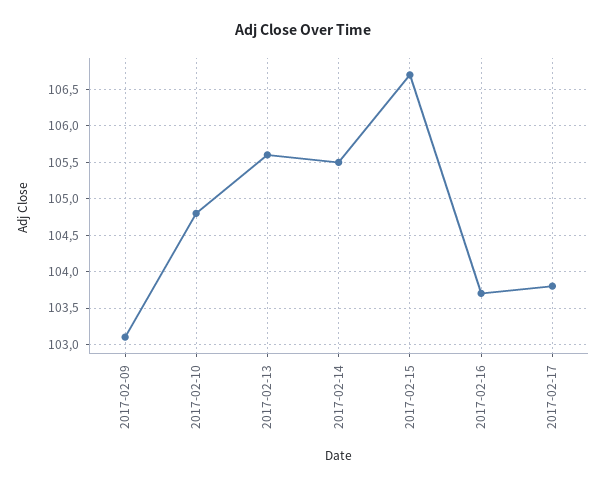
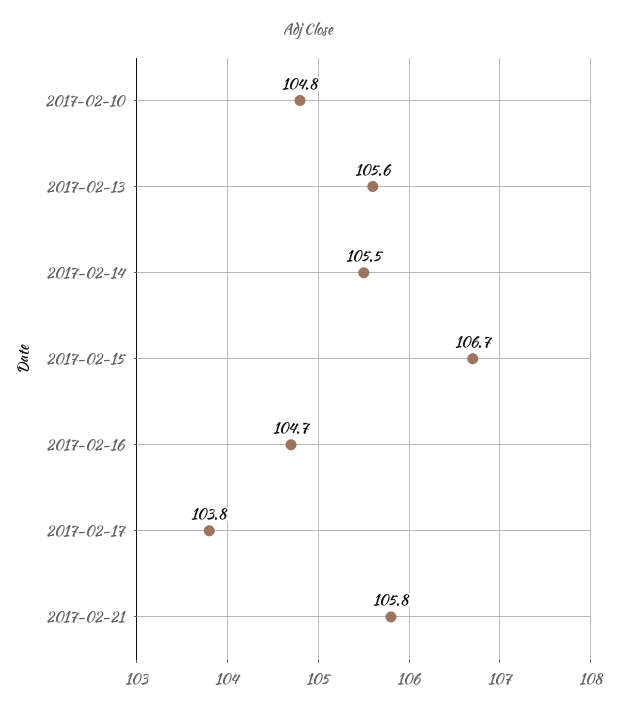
2017-02-09: 103.1 -> none
2017-02-16: 103.7 -> 104.7
2017-02-21: none -> 105.8

